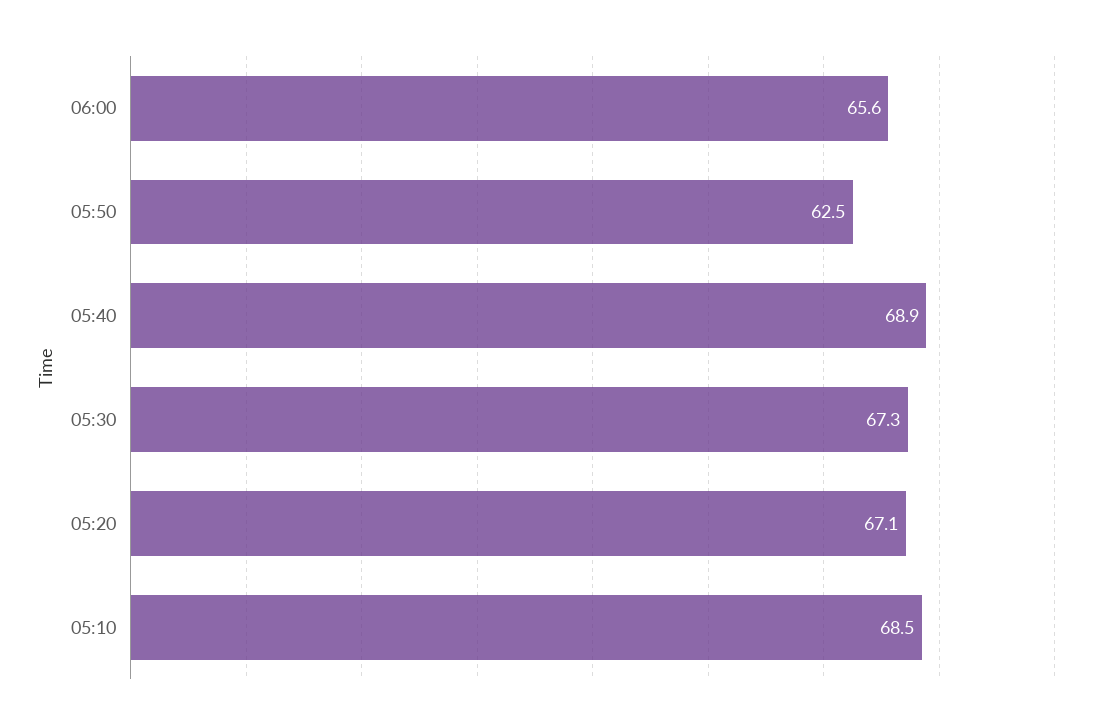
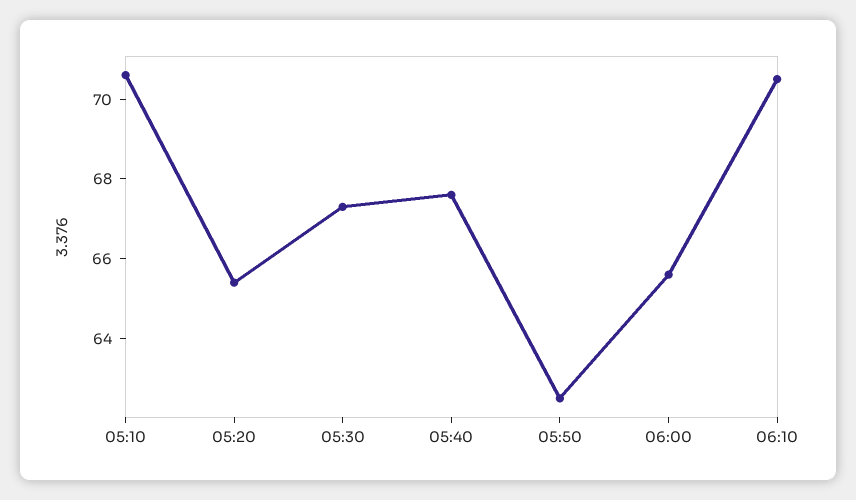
05:40: 68.9 -> 67.5
05:20: 67.1 -> 65.5
05:10: 68.5 -> 70.5
06:10: none -> 70.5

